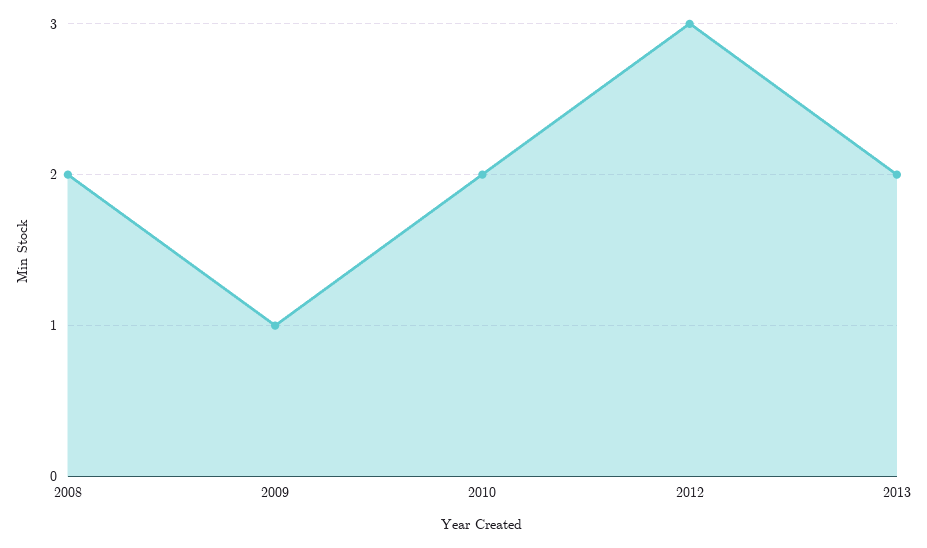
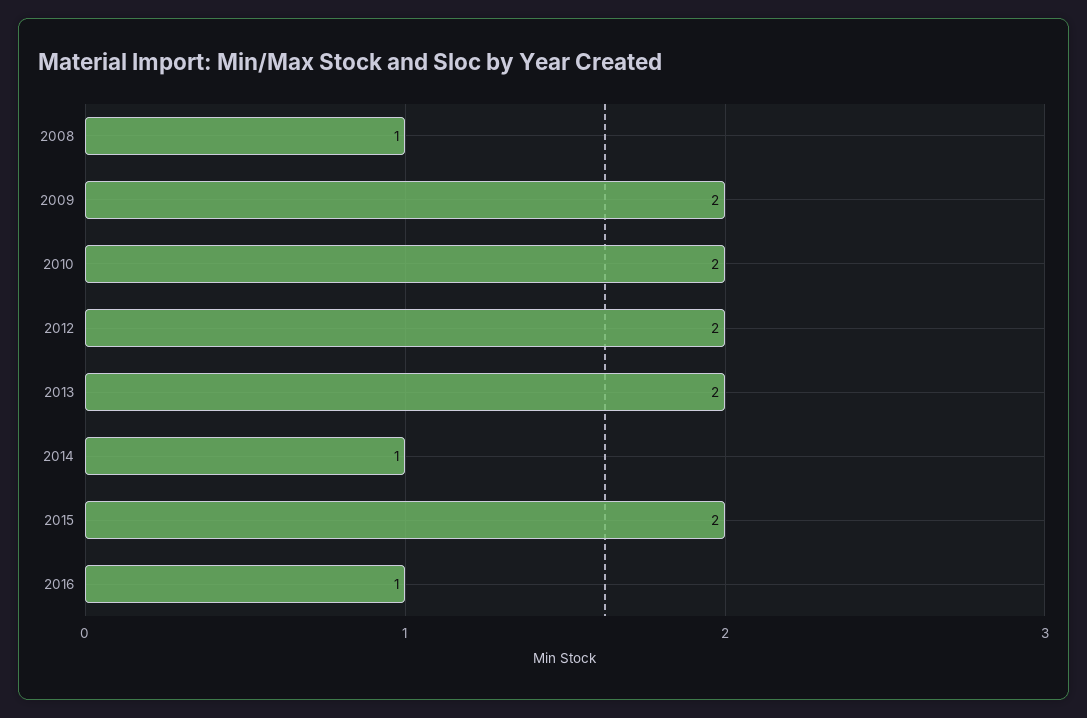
2008: 2 -> 1
2009: 1 -> 2
2012: 3 -> 2
2014: none -> 1
2015: none -> 2
2016: none -> 1

